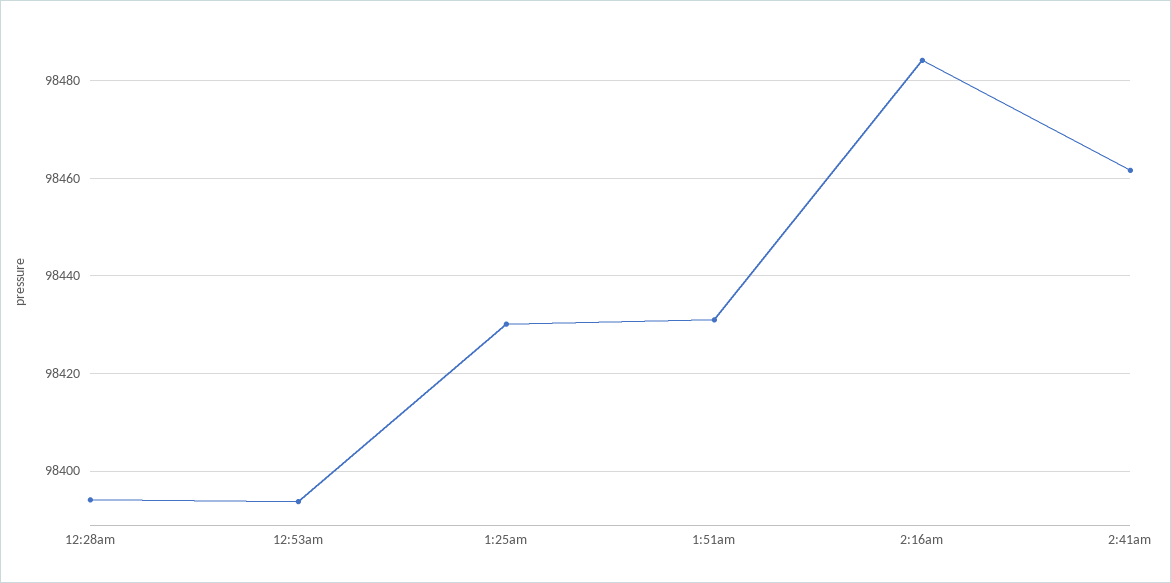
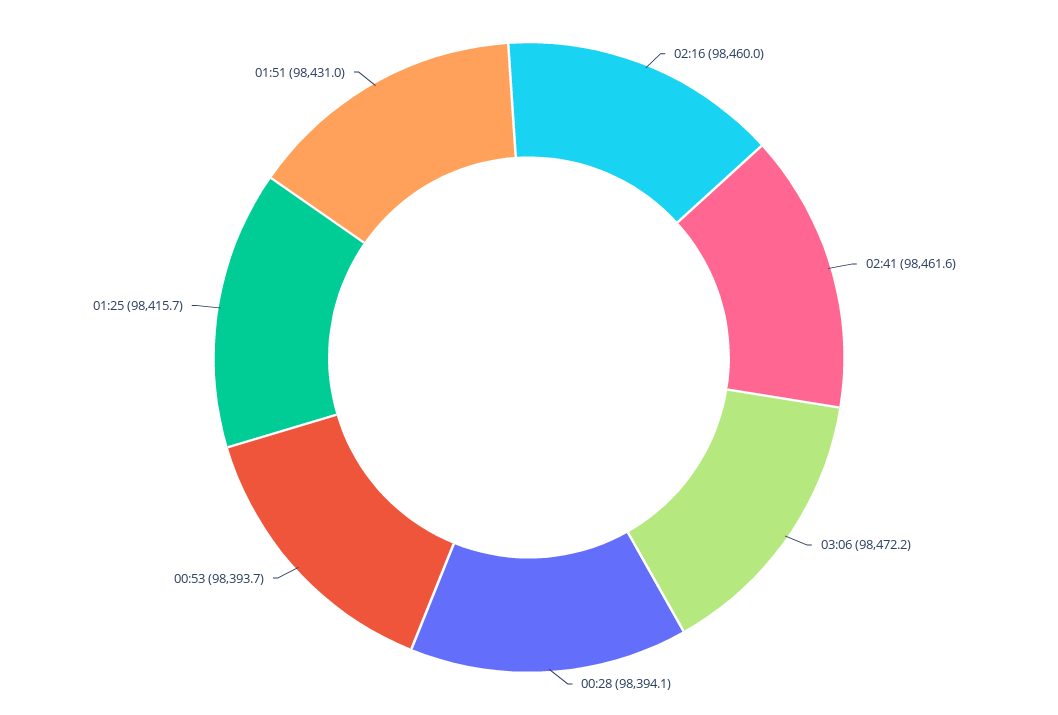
1:25am: 98430 -> 98415.7
2:16am: 98484 -> 98460
03:06: none -> 98472.2

